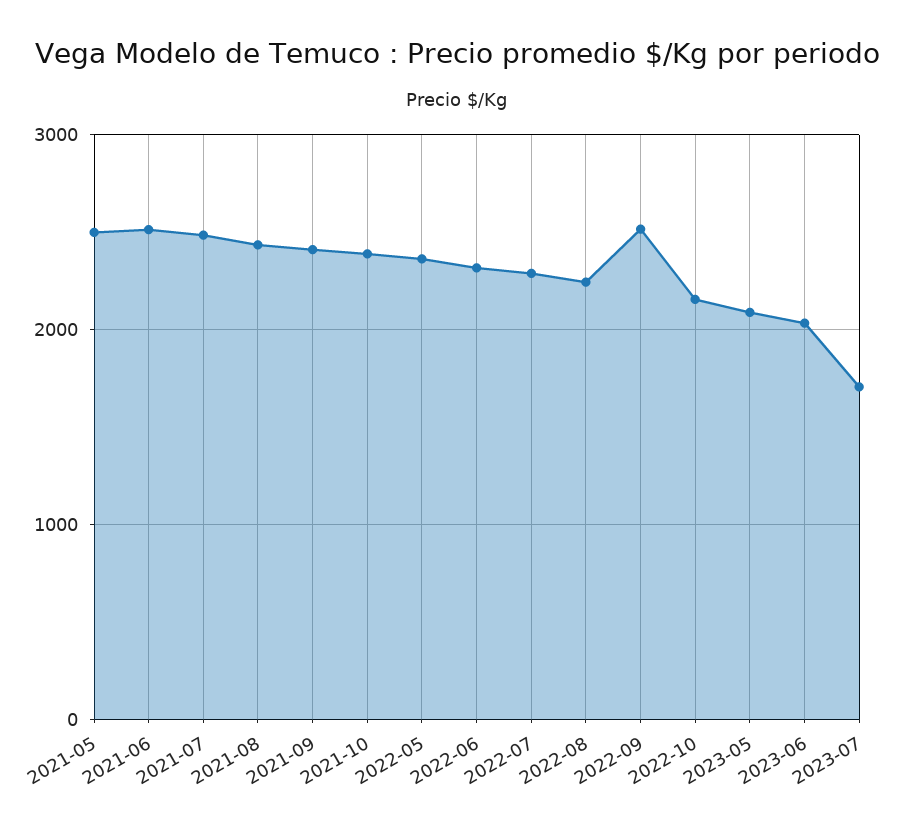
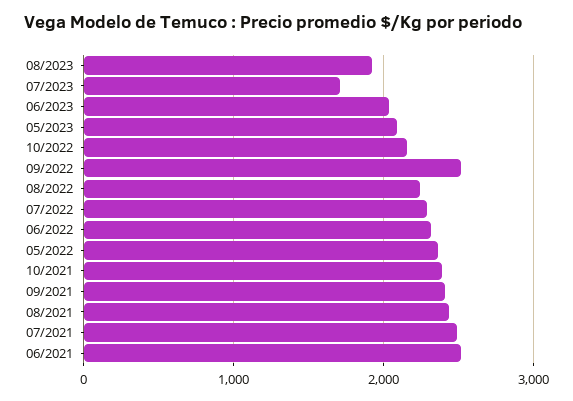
2021-05: 2500 -> none
08/2023: none -> 1900

